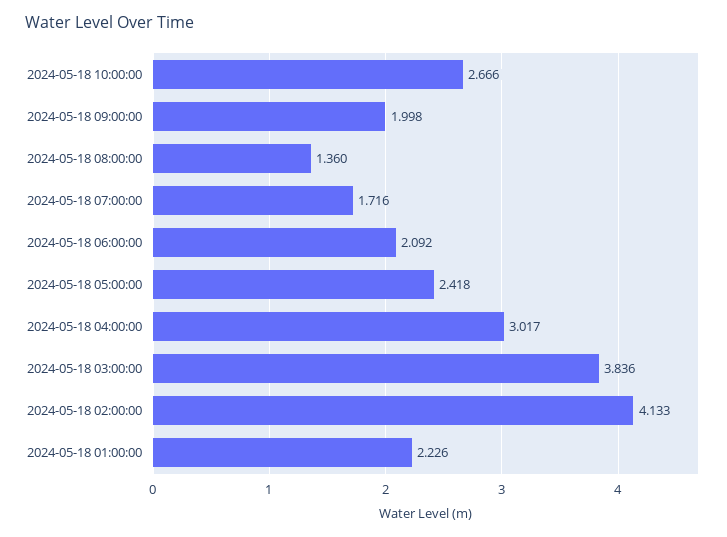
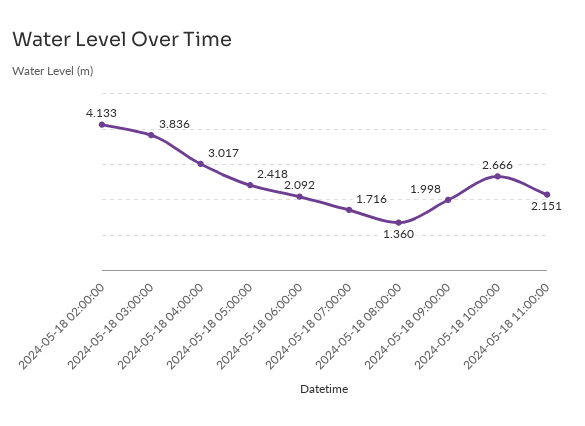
2024-05-18 01:00:00: 2.226 -> none
2024-05-18 11:00:00: none -> 2.151

